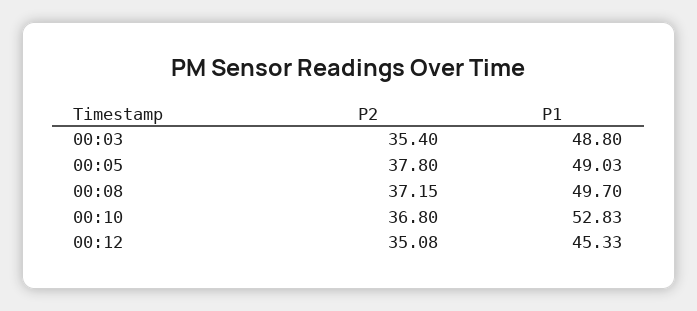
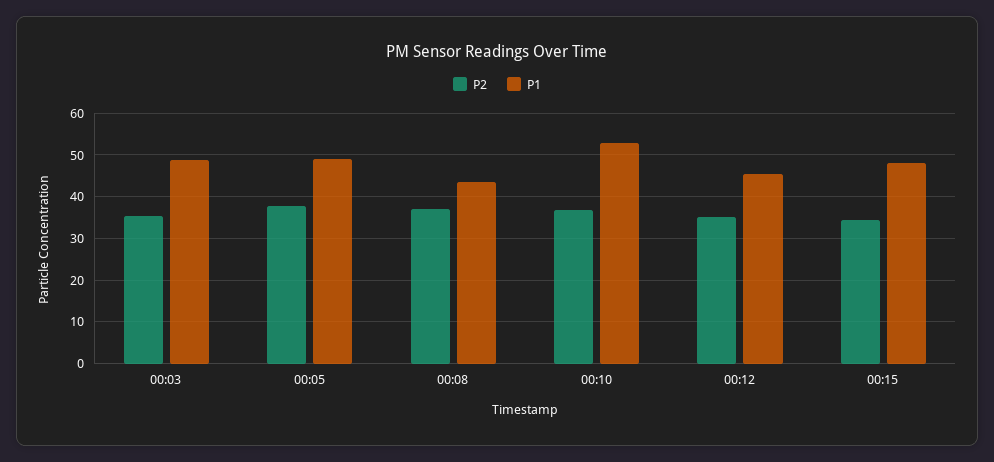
P1, 00:08: 49.7 -> 44
P2, 00:15: none -> 34
P1, 00:15: none -> 48

